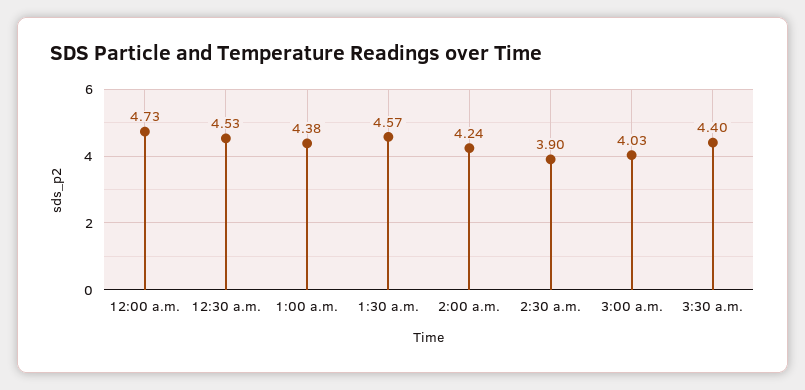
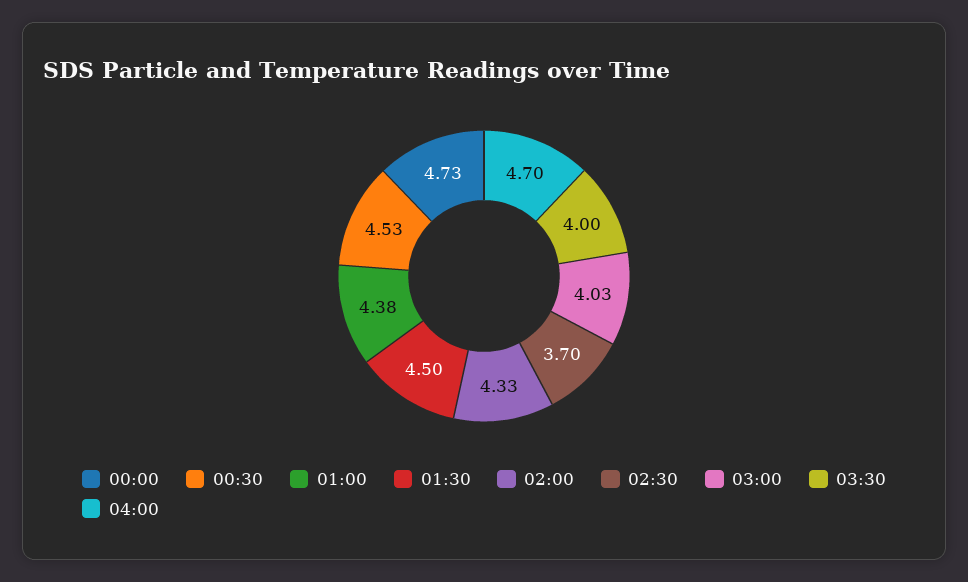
1:30 a.m.: 4.57 -> 4.5
2:00 a.m.: 4.24 -> 4.33
2:30 a.m.: 3.9 -> 3.7
3:30 a.m.: 4.4 -> 4
04:00: none -> 4.7

